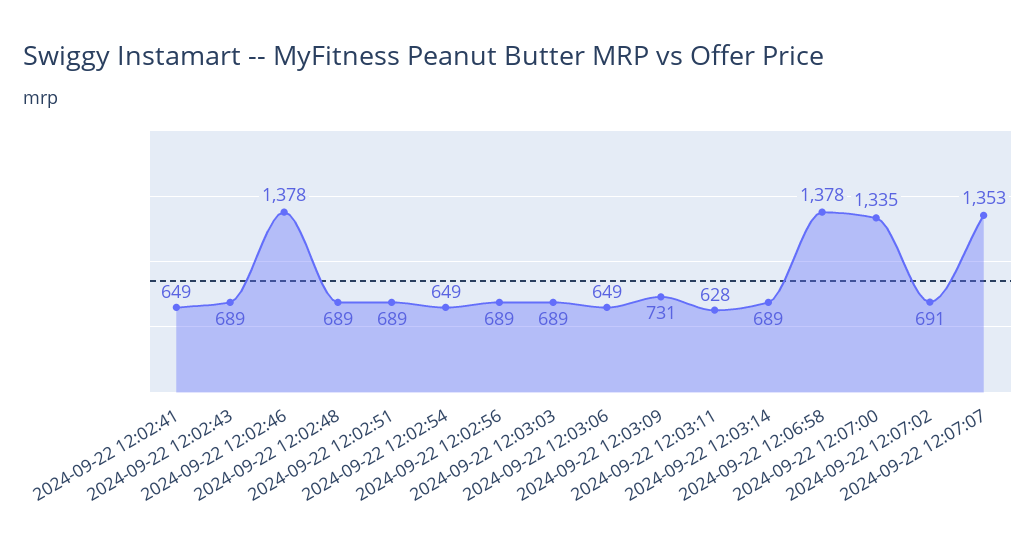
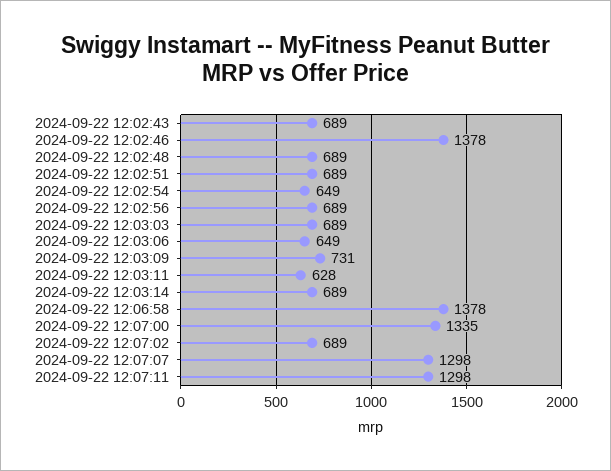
2024-09-22 12:02:41: 649 -> none
2024-09-22 12:07:02: 691 -> 689
2024-09-22 12:07:07: 1353 -> 1298
2024-09-22 12:07:11: none -> 1298

